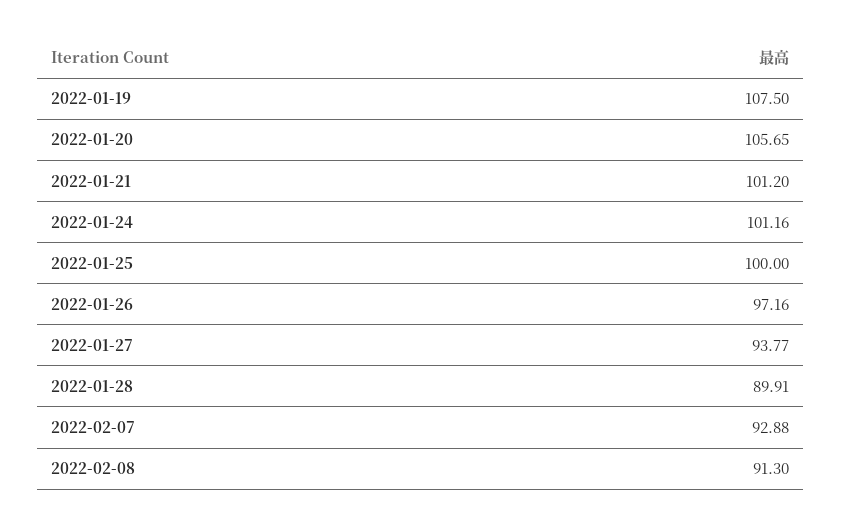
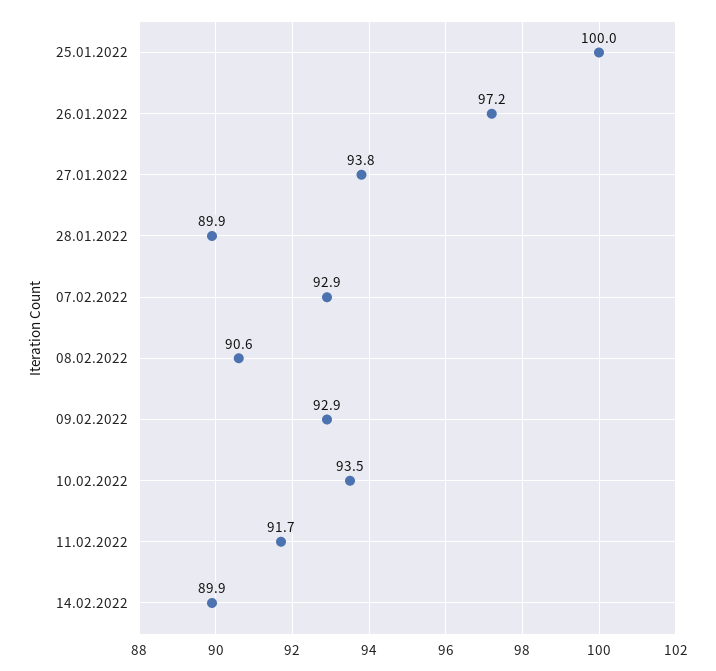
2022-01-19: 107.5 -> none
2022-01-20: 105.65 -> none
2022-01-21: 101.2 -> none
2022-01-24: 101.16 -> none
2022-02-08: 91.3 -> 90.6
09.02.2022: none -> 92.9
10.02.2022: none -> 93.5
11.02.2022: none -> 91.7
14.02.2022: none -> 89.9

